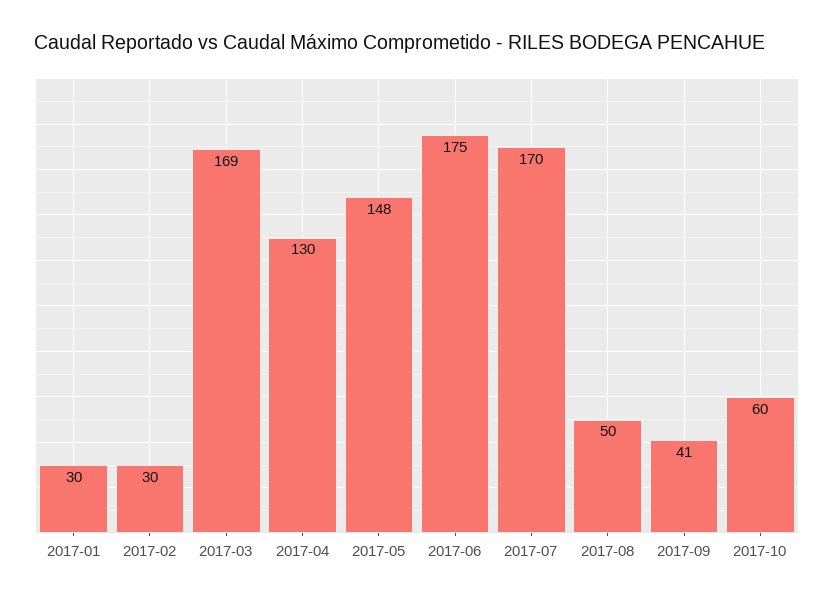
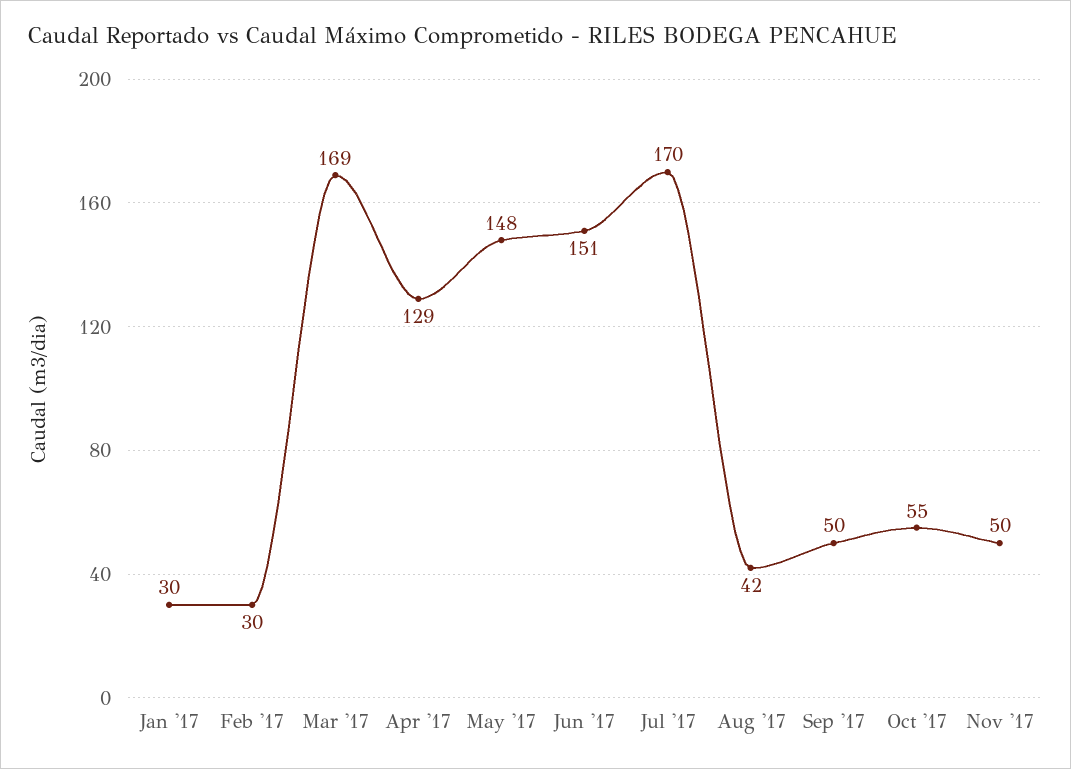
2017-04: 130 -> 129
2017-06: 175 -> 151
2017-08: 50 -> 42
2017-09: 41 -> 50
2017-10: 60 -> 55
Nov '17: none -> 50

